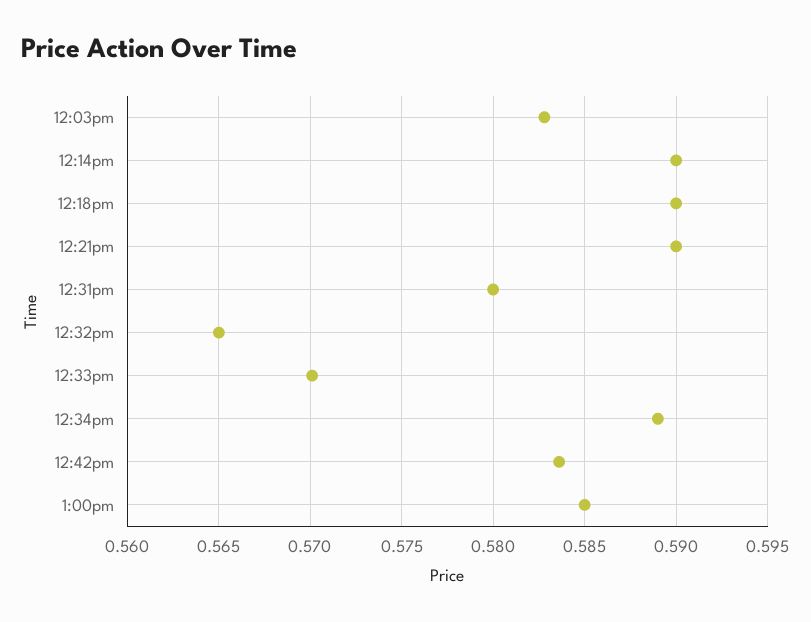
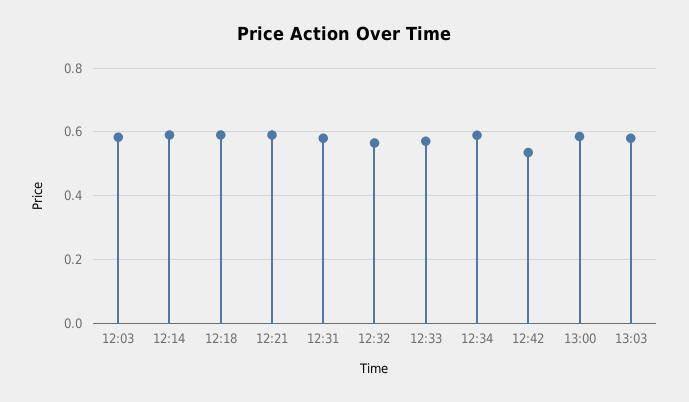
12:42pm: 0.5835 -> 0.54
13:03: none -> 0.58

